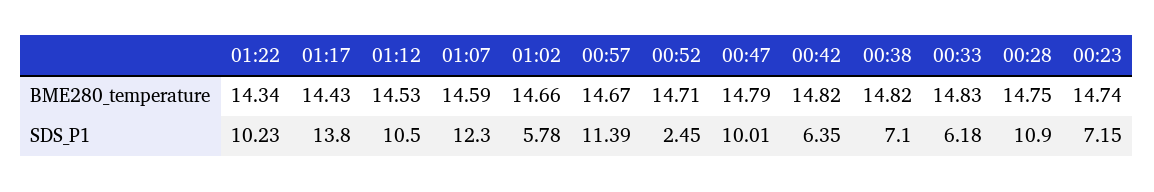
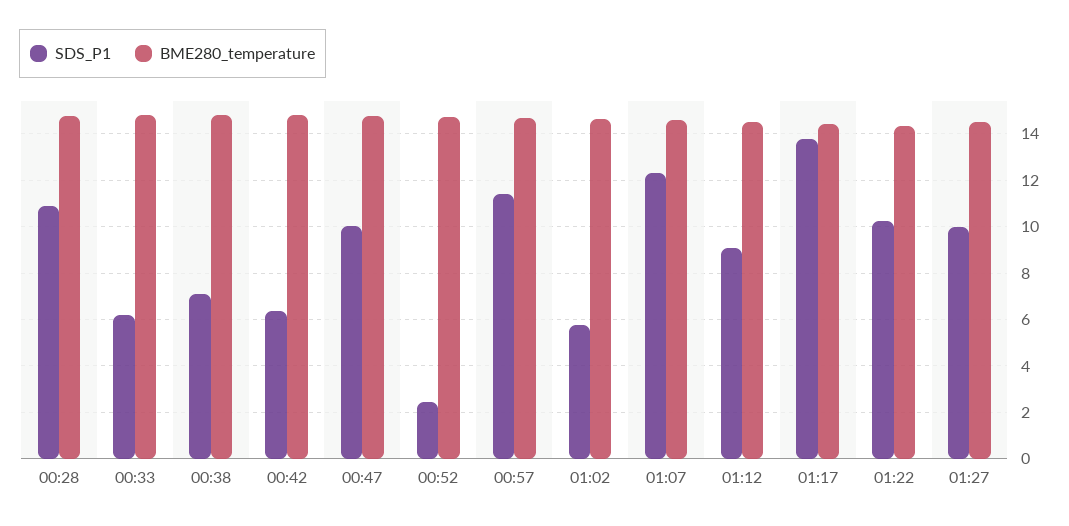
BME280_temperature, 00:23: 14.74 -> none
SDS_P1, 01:12: 10.5 -> 9
SDS_P1, 00:23: 7.15 -> none
SDS_P1, 01:27: none -> 10
BME280_temperature, 01:27: none -> 14.5

